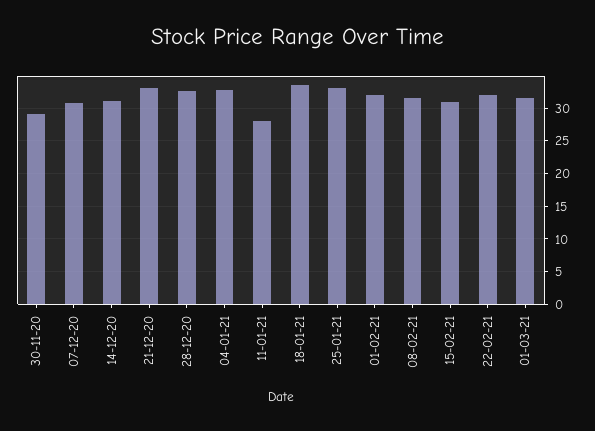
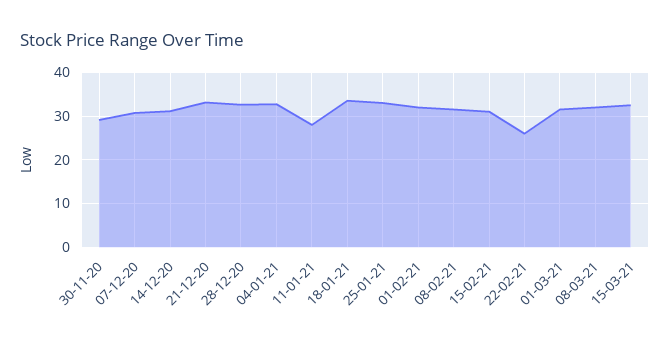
22-02-21: 32 -> 26
08-03-21: none -> 32
15-03-21: none -> 32

